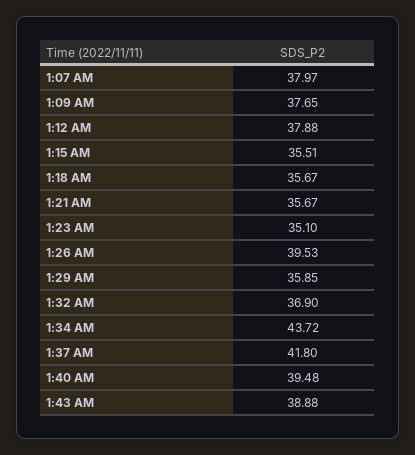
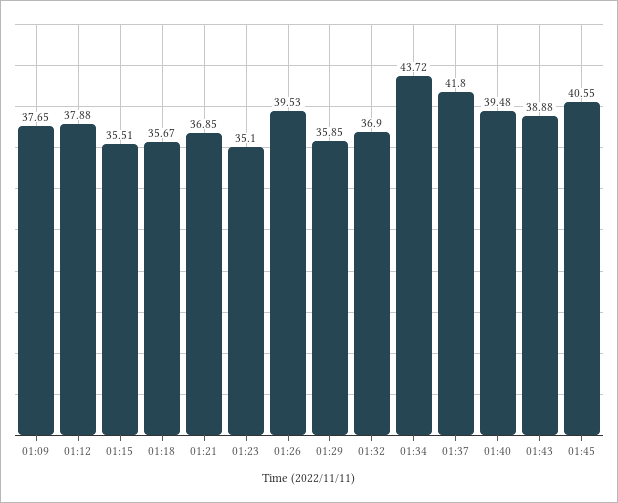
1:07 AM: 37.97 -> none
1:21 AM: 35.67 -> 36.85
01:45: none -> 40.55

